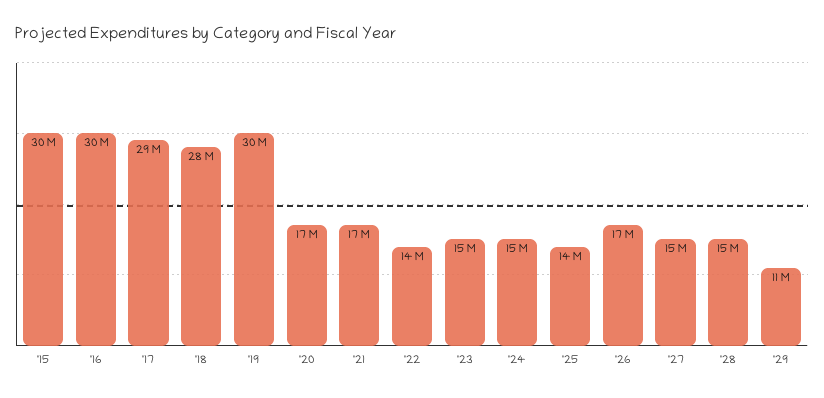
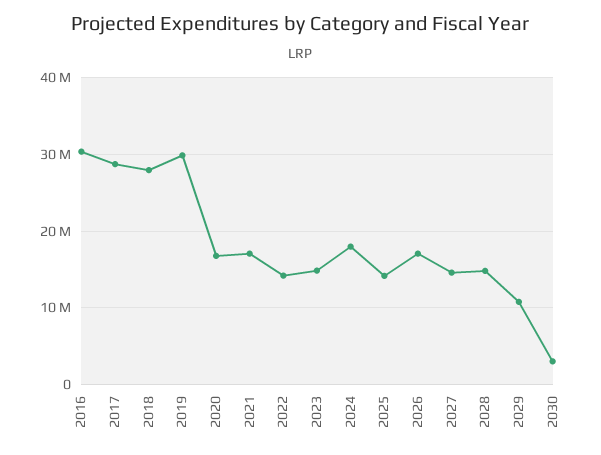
'15: 30000000 -> none
'24: 15000000 -> 18000000
2030: none -> 3000000

